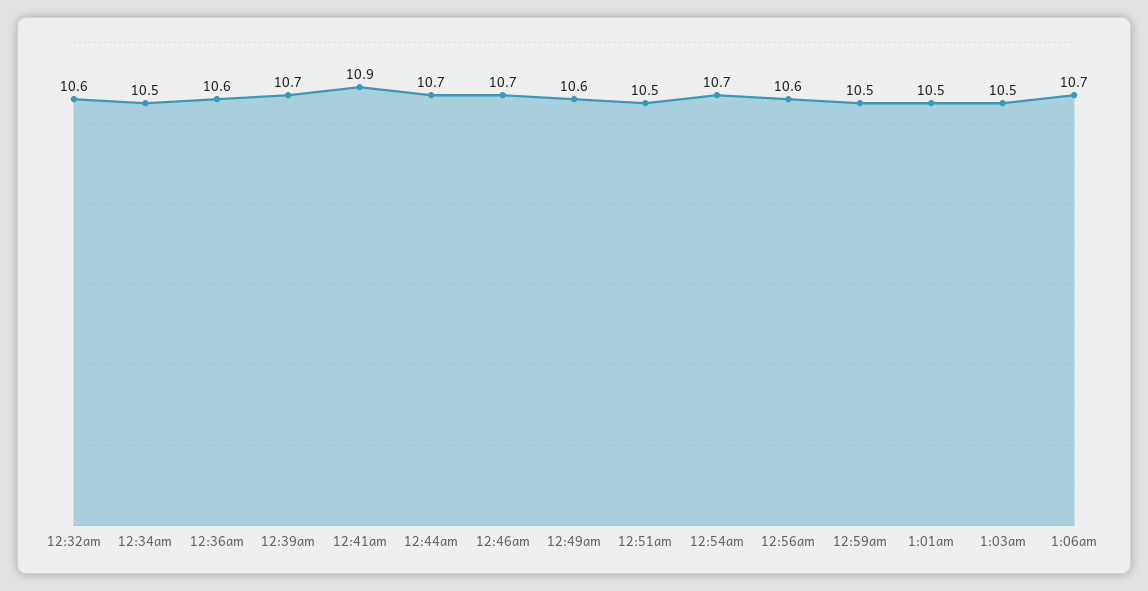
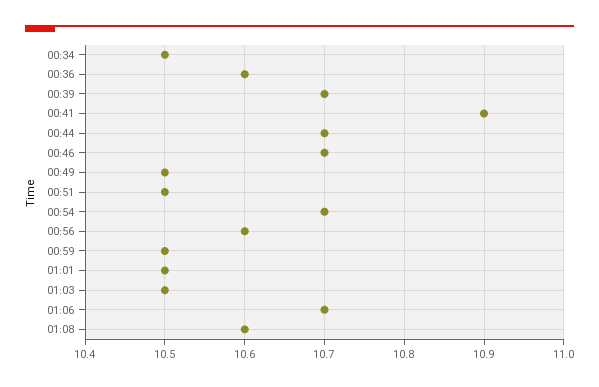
12:32am: 10.6 -> none
12:49am: 10.6 -> 10.5
01:08: none -> 10.6

